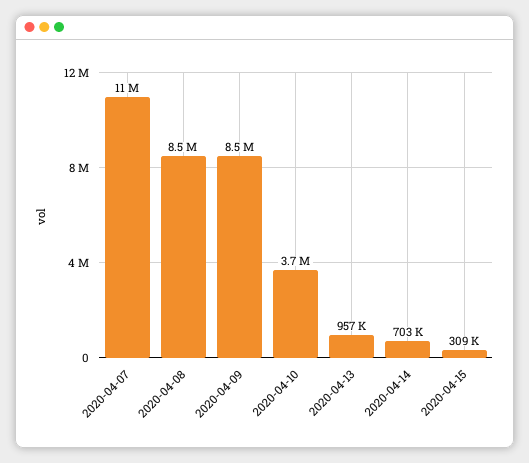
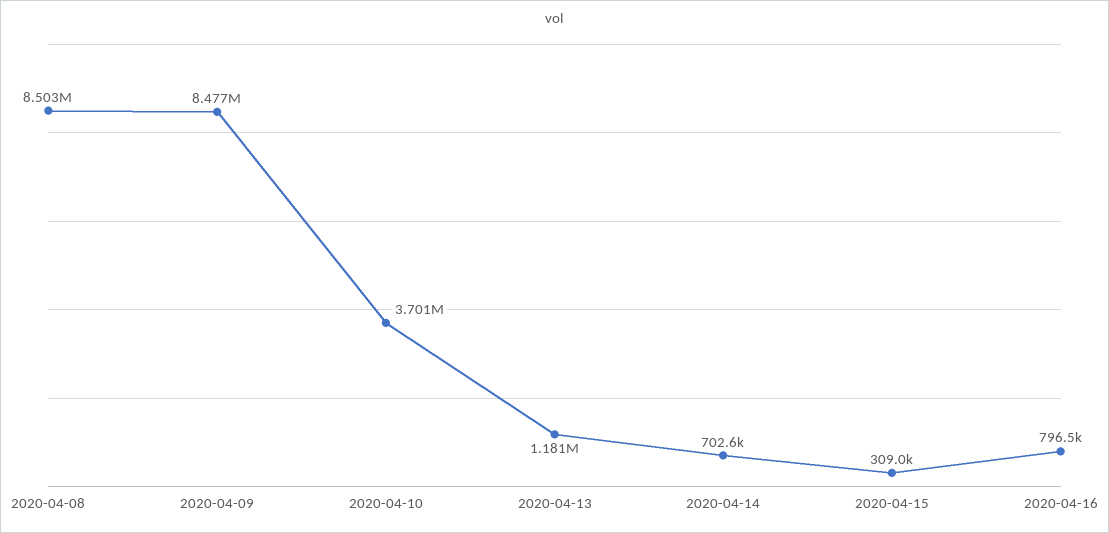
2020-04-07: 11000000 -> none
2020-04-13: 957000 -> 1181000
2020-04-16: none -> 796500

